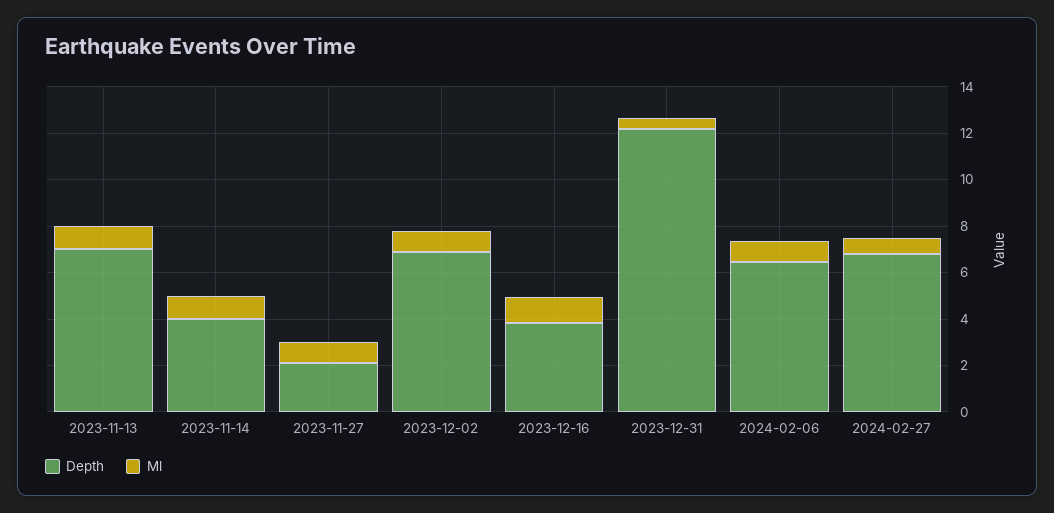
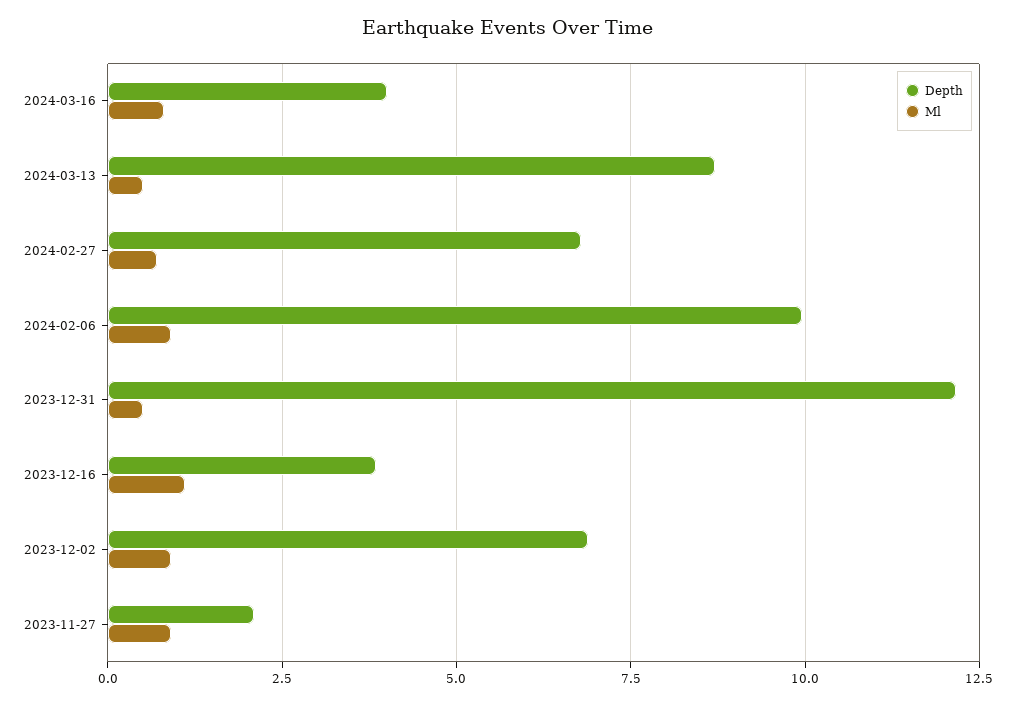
Depth, 2023-11-13: 7 -> none
Ml, 2023-11-13: 1 -> none
Depth, 2023-11-14: 4 -> none
Ml, 2023-11-14: 1 -> none
Depth, 2024-02-06: 6.5 -> 10
Depth, 2024-03-16: none -> 4
Ml, 2024-03-16: none -> 0.75
Depth, 2024-03-13: none -> 8.75
Ml, 2024-03-13: none -> 0.5

